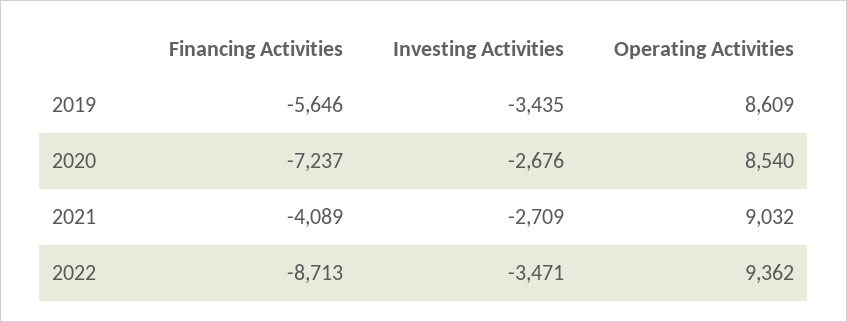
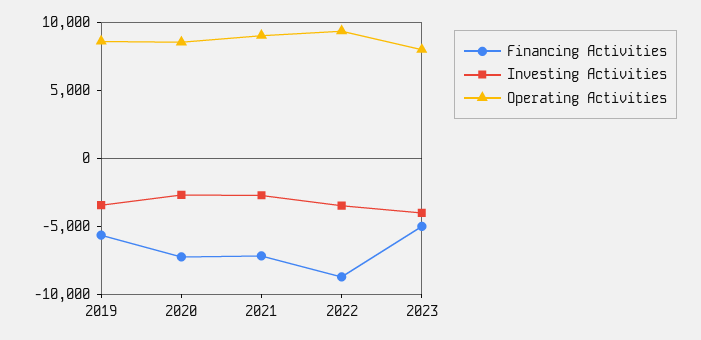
Financing Activities, 2021: -4089 -> -7000
Financing Activities, 2023: none -> -5000
Investing Activities, 2023: none -> -4000
Operating Activities, 2023: none -> 8000

